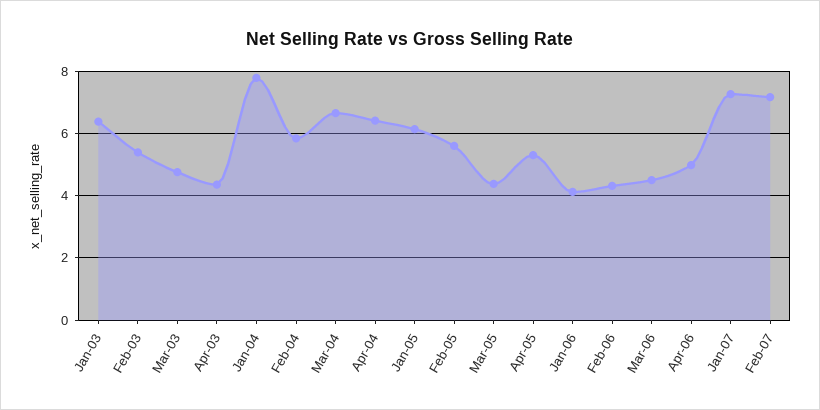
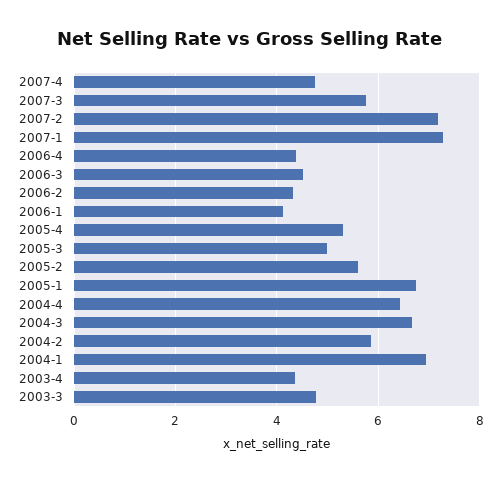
Jan-03: 6.4 -> none
Feb-03: 5.4 -> none
Jan-04: 7.8 -> 7
Jan-05: 6.2 -> 6.8
Mar-05: 4.4 -> 5
Apr-06: 5 -> 4.4
2007-4: none -> 4.8
2007-3: none -> 5.8

